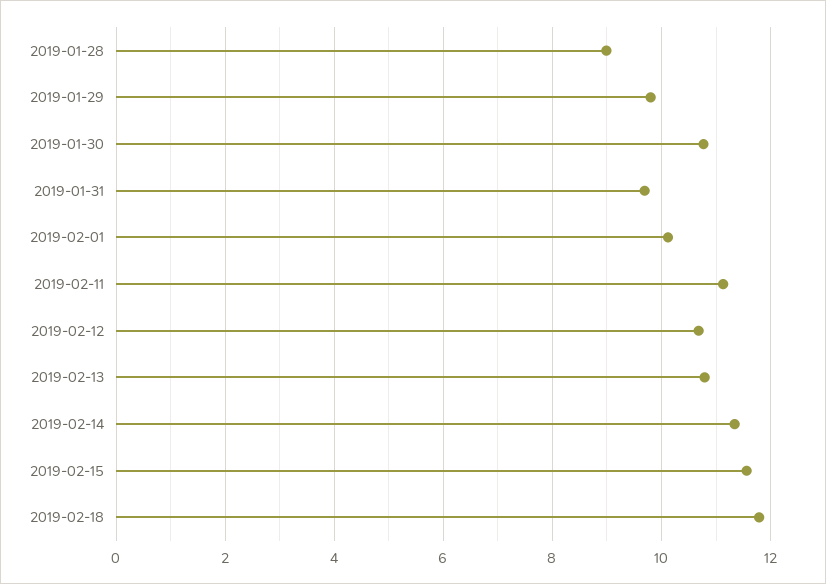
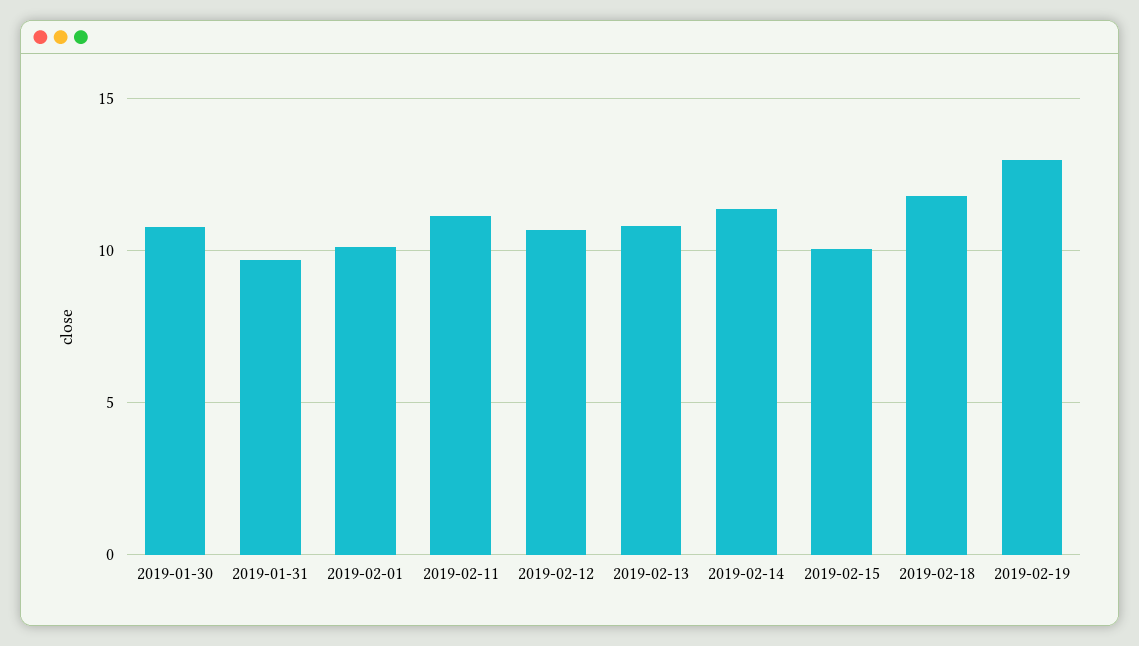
2019-01-28: 9 -> none
2019-01-29: 9.8 -> none
2019-02-15: 11.6 -> 10
2019-02-19: none -> 13

